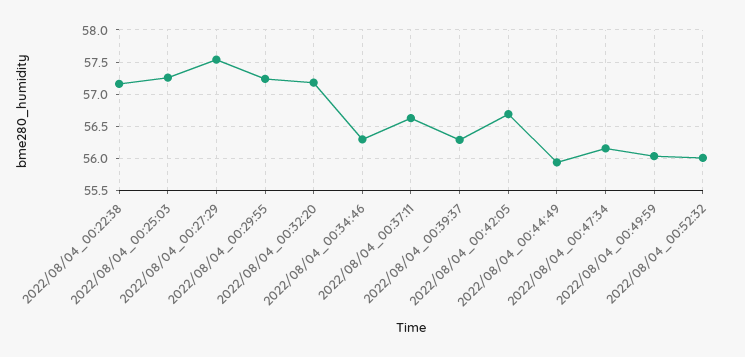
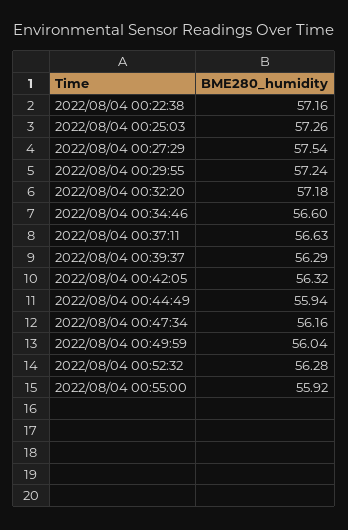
2022/08/04_00:34:46: 56.3 -> 56.6
2022/08/04_00:42:05: 56.7 -> 56.32
2022/08/04_00:52:32: 56 -> 56.28
2022/08/04 00:55:00: none -> 55.92

